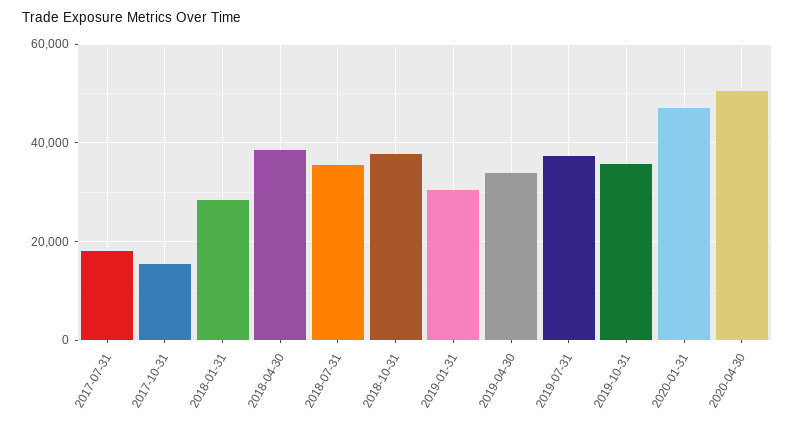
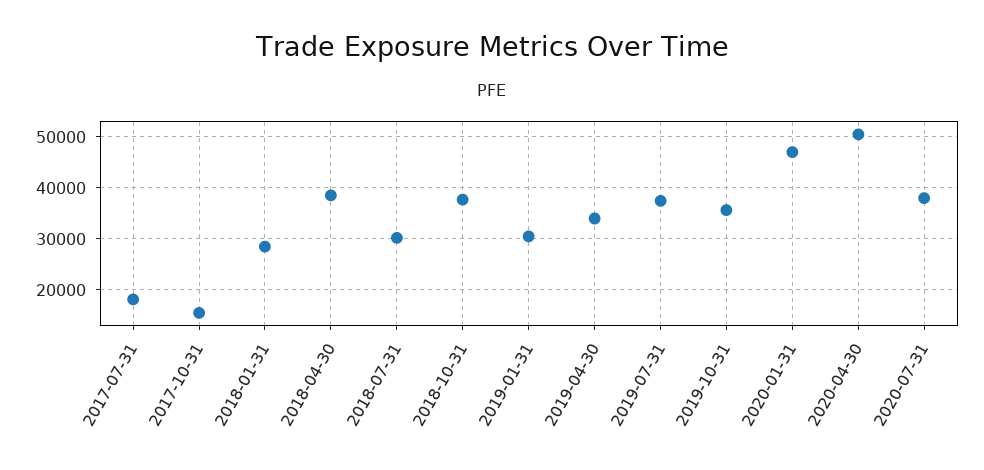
2018-07-31: 36000 -> 30000
2020-07-31: none -> 38000

